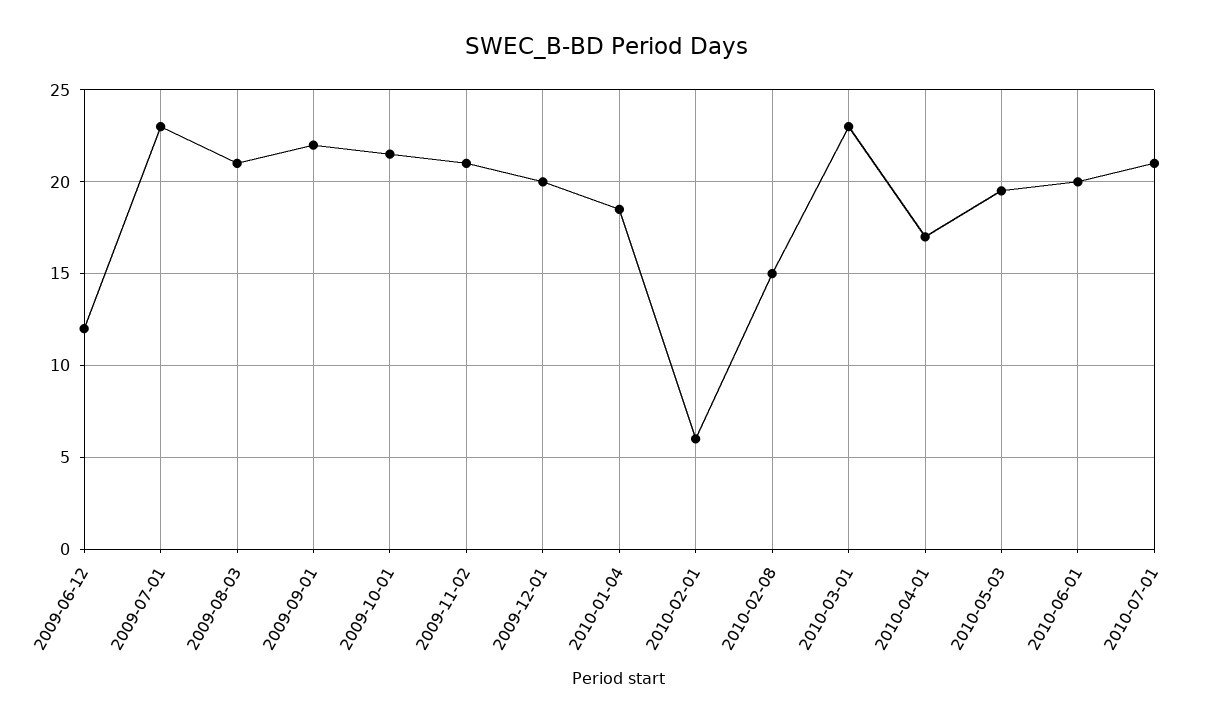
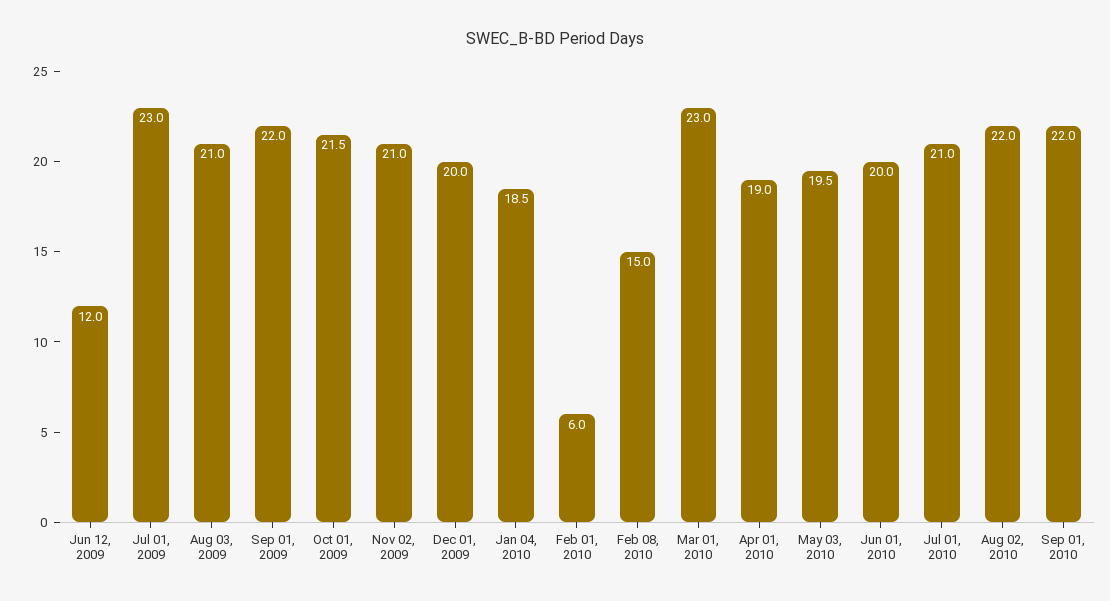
2010-04-01: 17 -> 19
Aug 02, 2010: none -> 22
Sep 01, 2010: none -> 22

